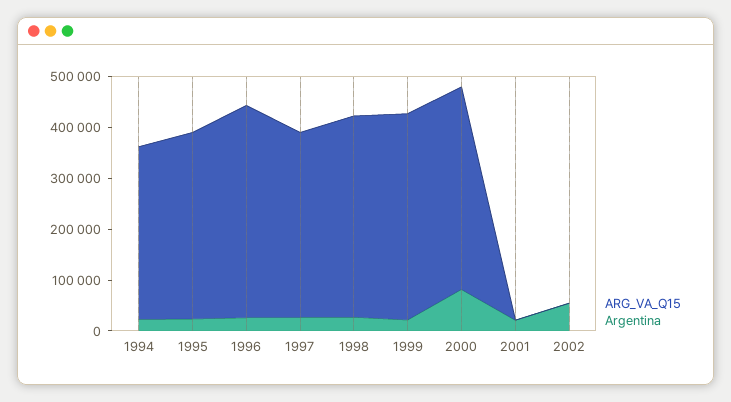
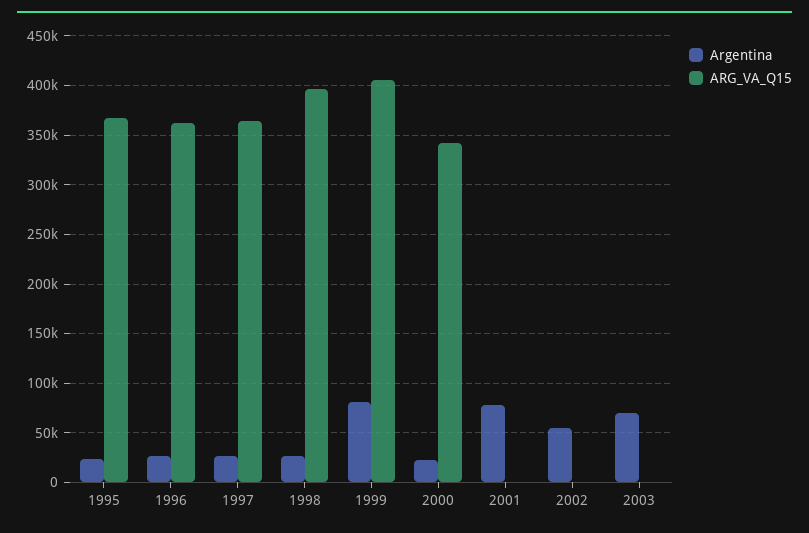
ARG_VA_Q15, 1994: 340000 -> none
Argentina, 1994: 20000 -> none
ARG_VA_Q15, 1996: 420000 -> 360000
Argentina, 1999: 20000 -> 80000
ARG_VA_Q15, 2000: 400000 -> 340000
Argentina, 2000: 80000 -> 20000
Argentina, 2001: 20000 -> 80000
Argentina, 2003: none -> 70000
ARG_VA_Q15, 2003: none -> 0

